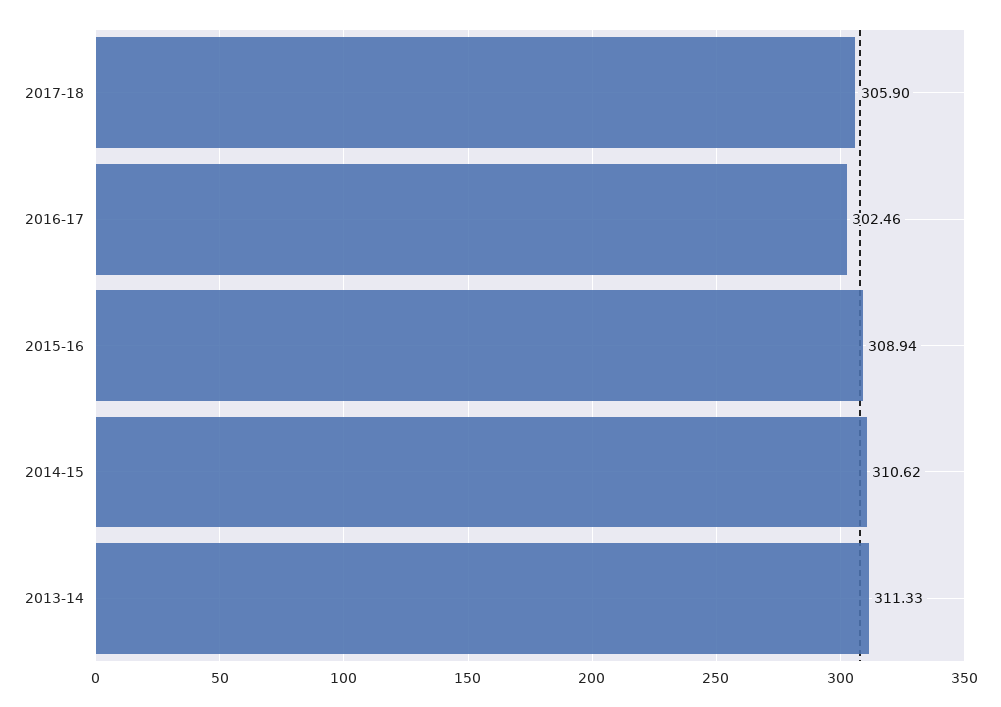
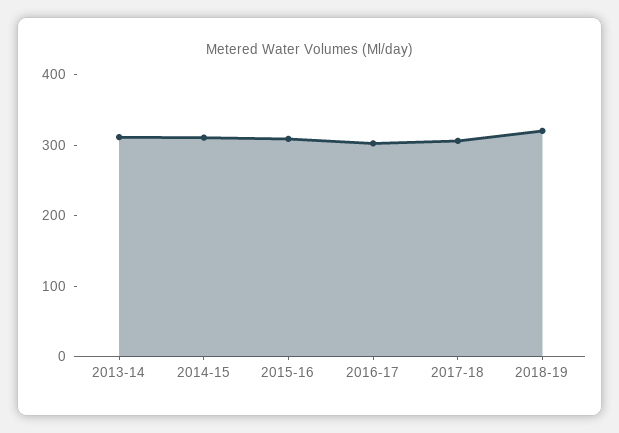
2018-19: none -> 320

